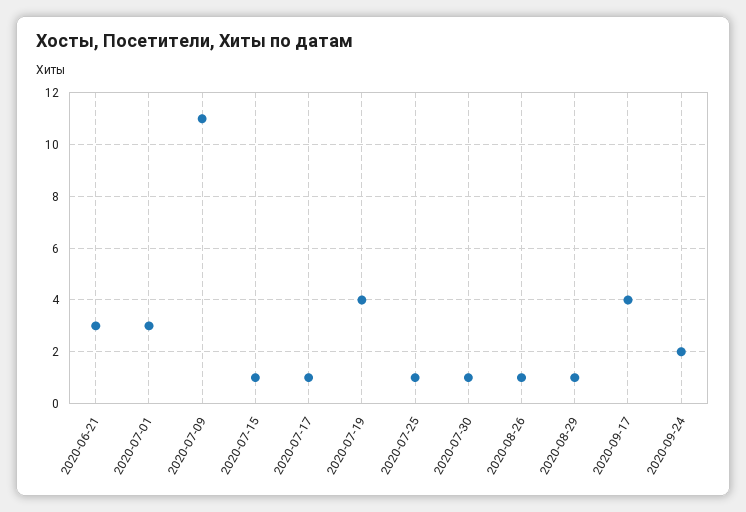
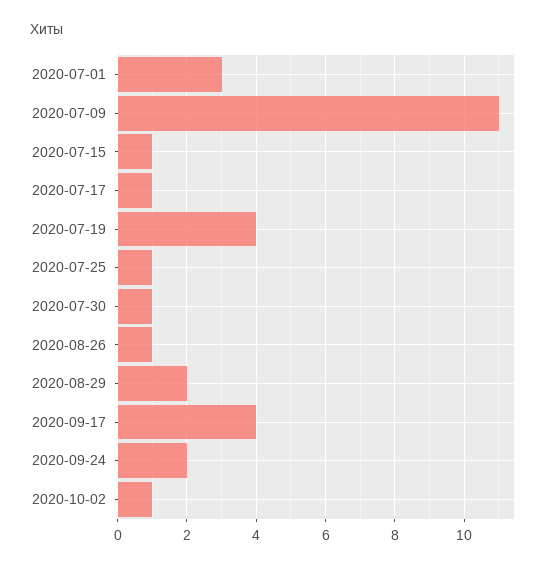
2020-06-21: 3 -> none
2020-08-29: 1 -> 2
2020-10-02: none -> 1

